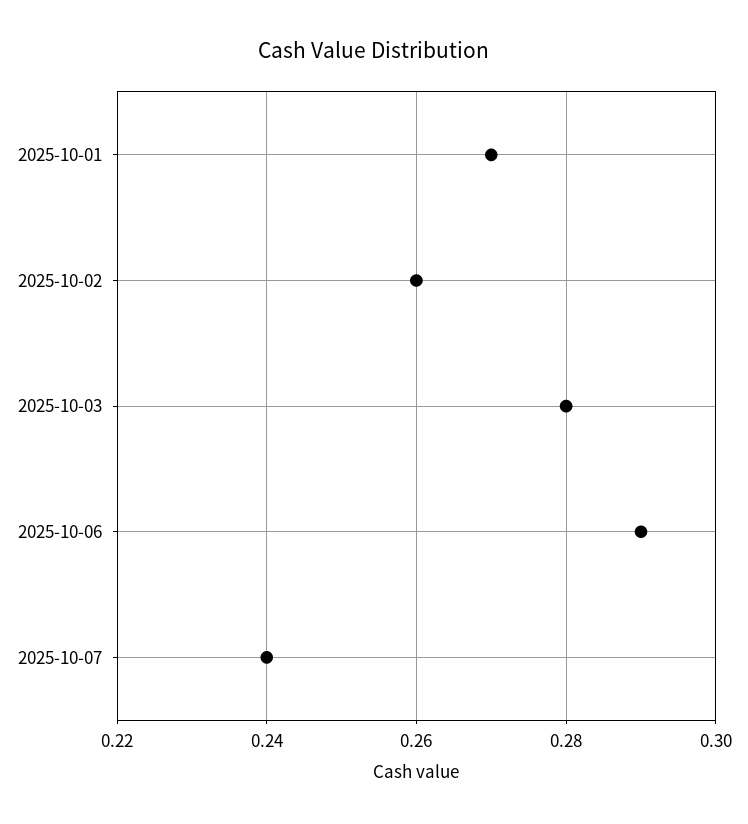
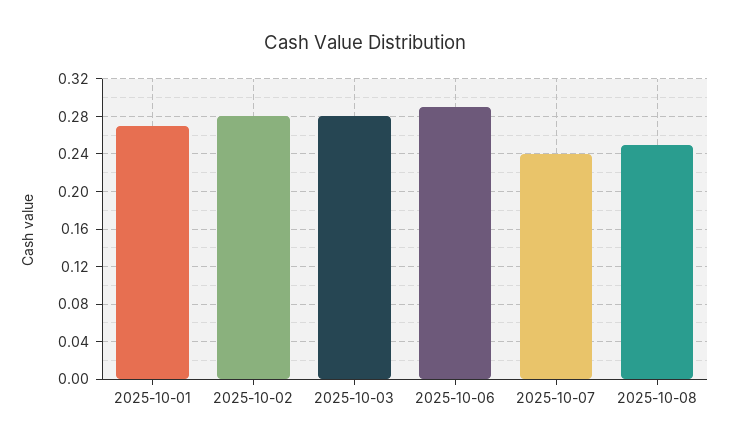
2025-10-02: 0.26 -> 0.28
2025-10-08: none -> 0.25

